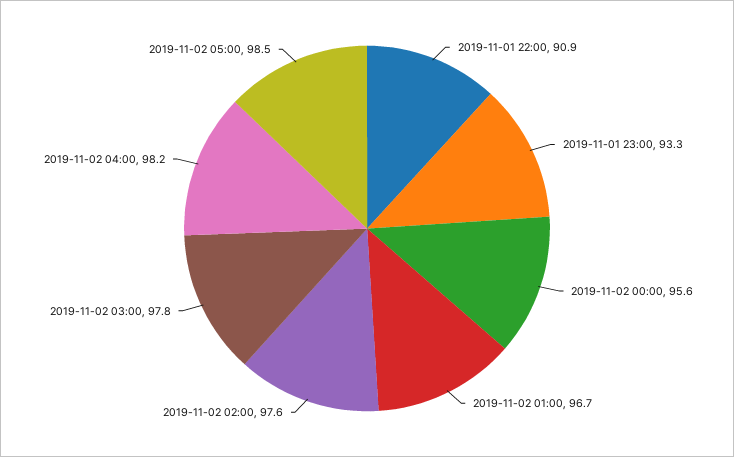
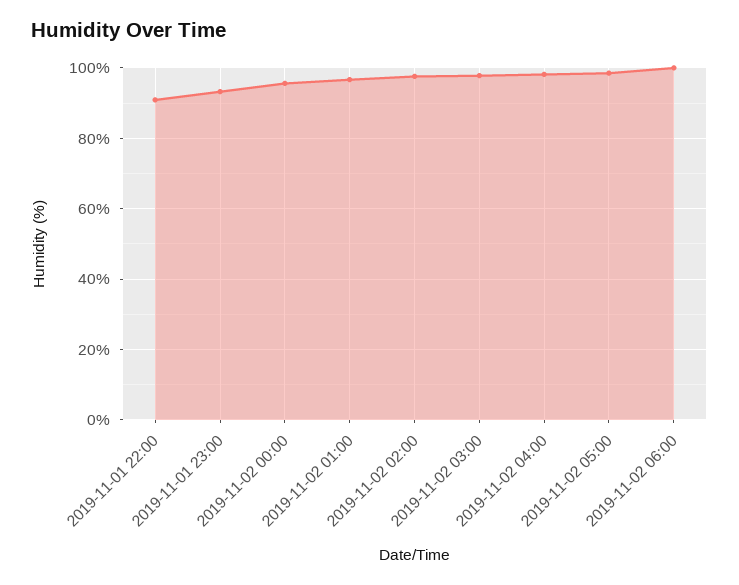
2019-11-02 06:00: none -> 100

